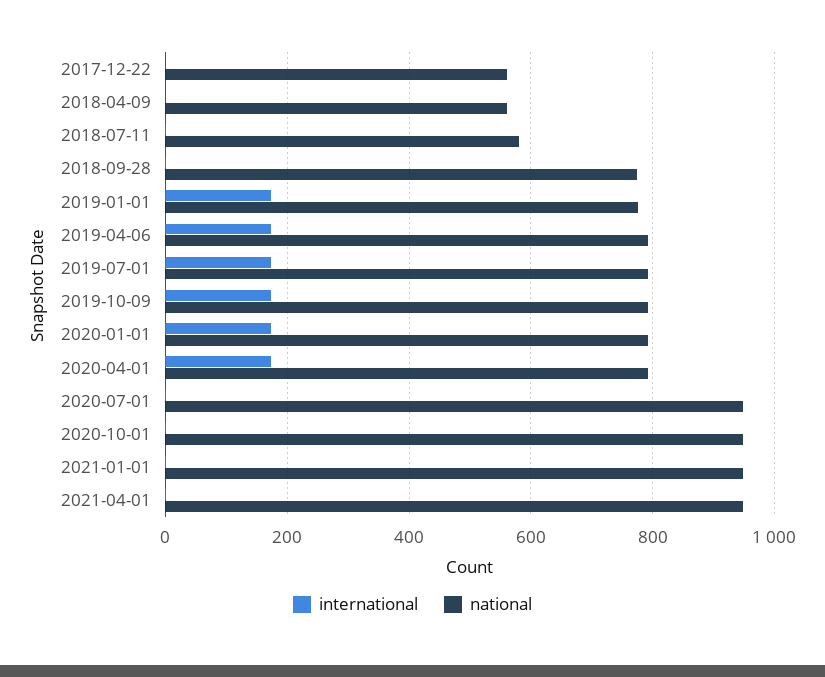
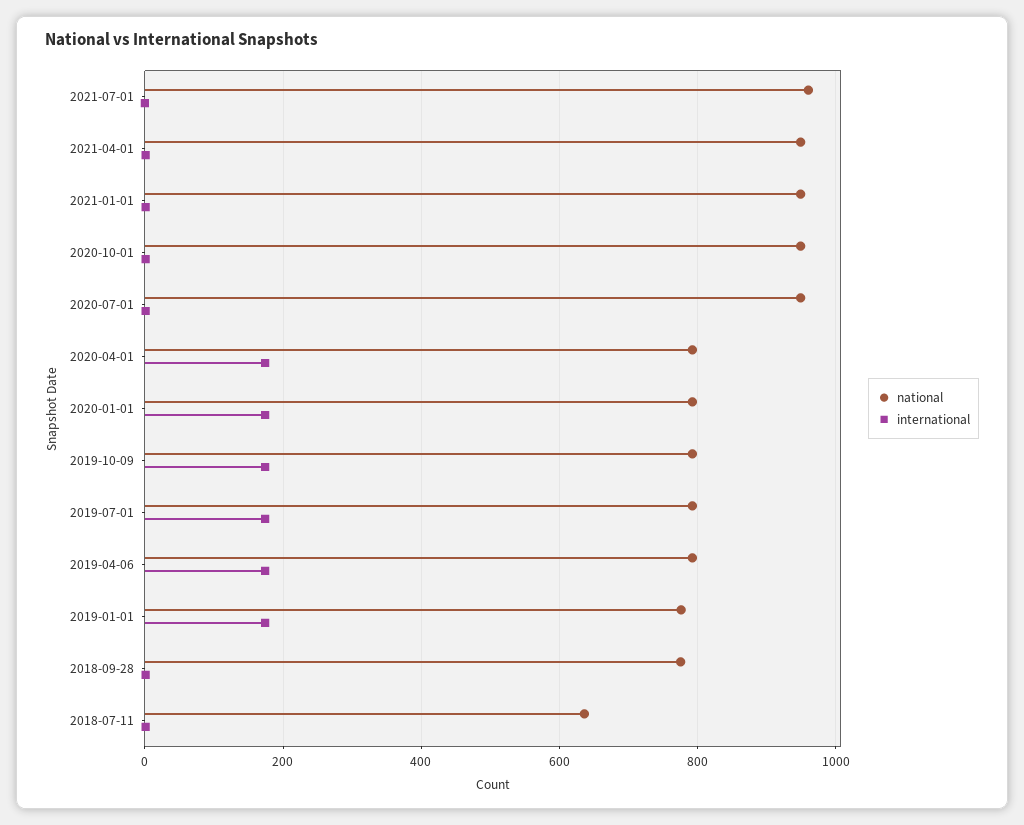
international, 2017-12-22: 0 -> none
national, 2017-12-22: 560 -> none
international, 2018-04-09: 0 -> none
national, 2018-04-09: 560 -> none
national, 2018-07-11: 580 -> 640
national, 2021-07-01: none -> 960
international, 2021-07-01: none -> 0

